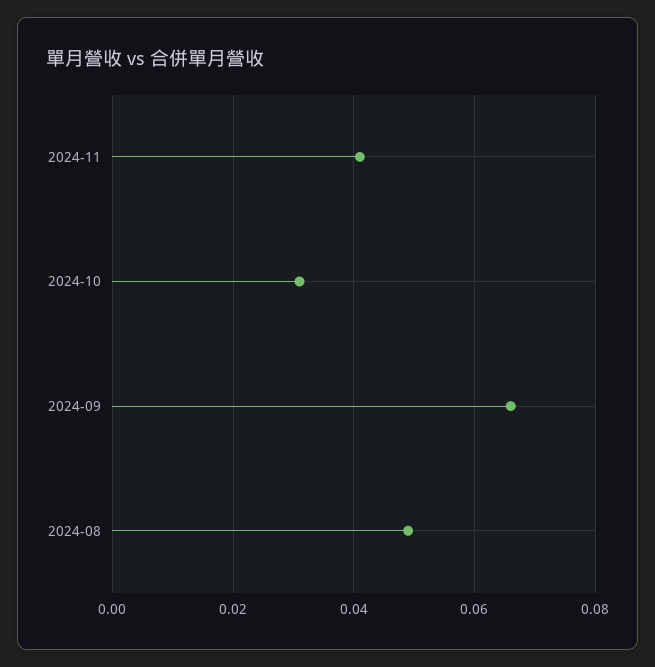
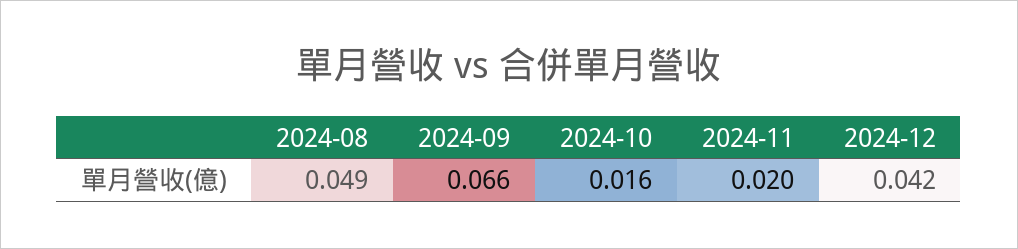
2024-11: 0.04 -> 0.02
2024-10: 0.03 -> 0.016
2024-12: none -> 0.042

